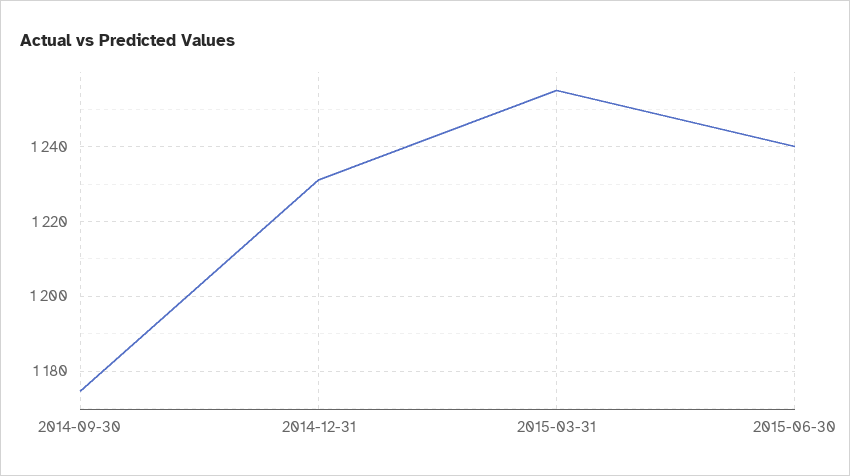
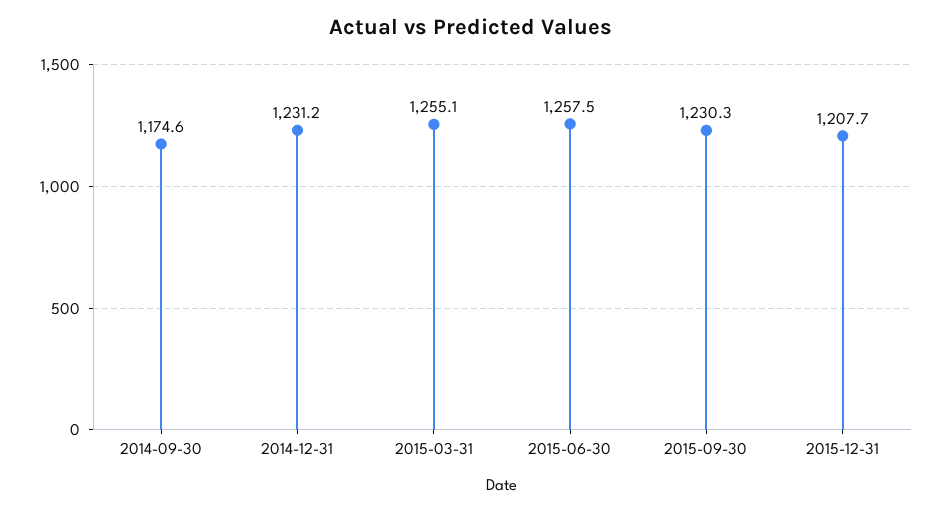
2015-06-30: 1240 -> 1257.5
2015-09-30: none -> 1230.3
2015-12-31: none -> 1207.7

